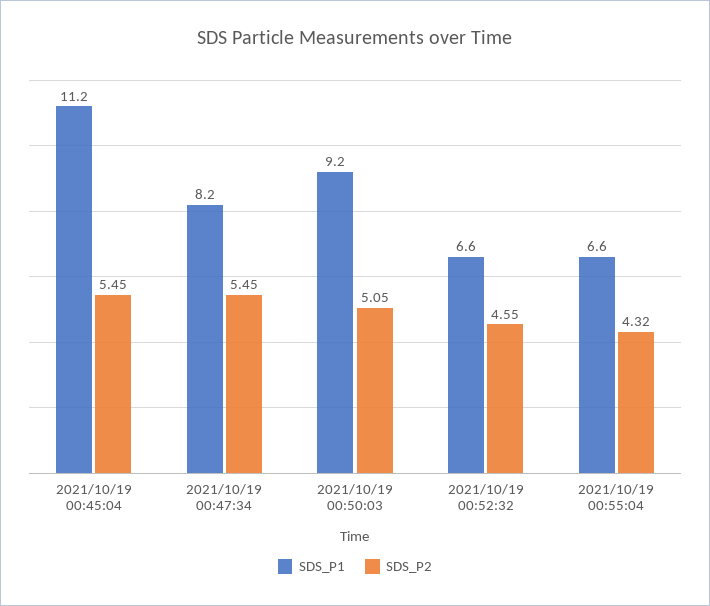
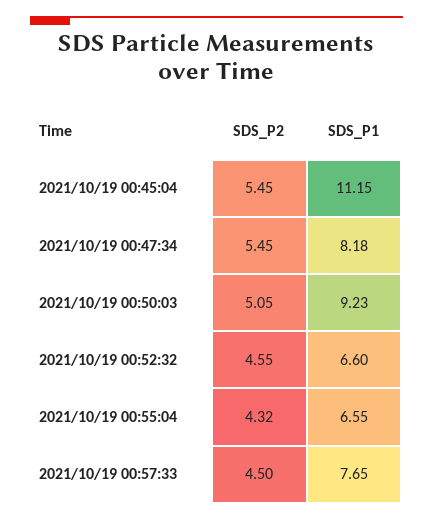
SDS_P2, 2021/10/19 00:57:33: none -> 4.5
SDS_P1, 2021/10/19 00:57:33: none -> 7.65

